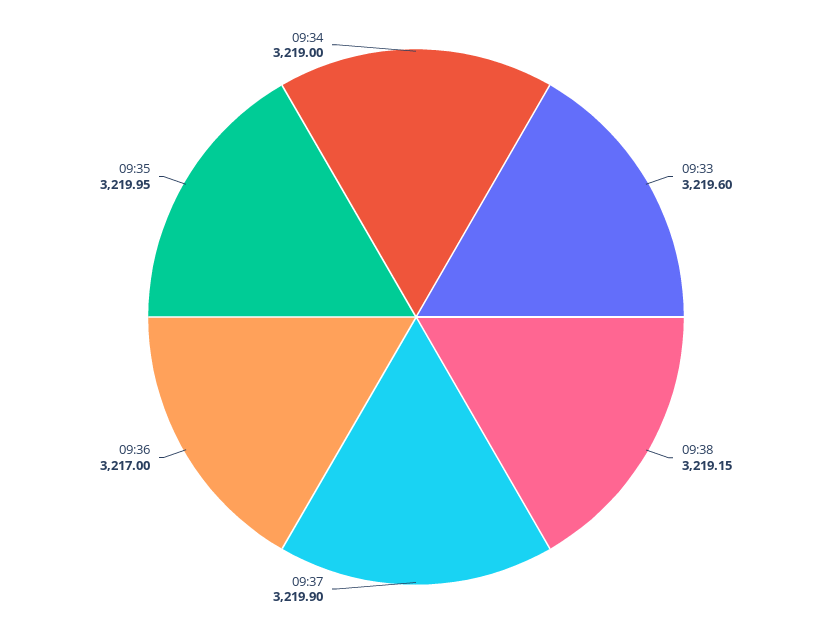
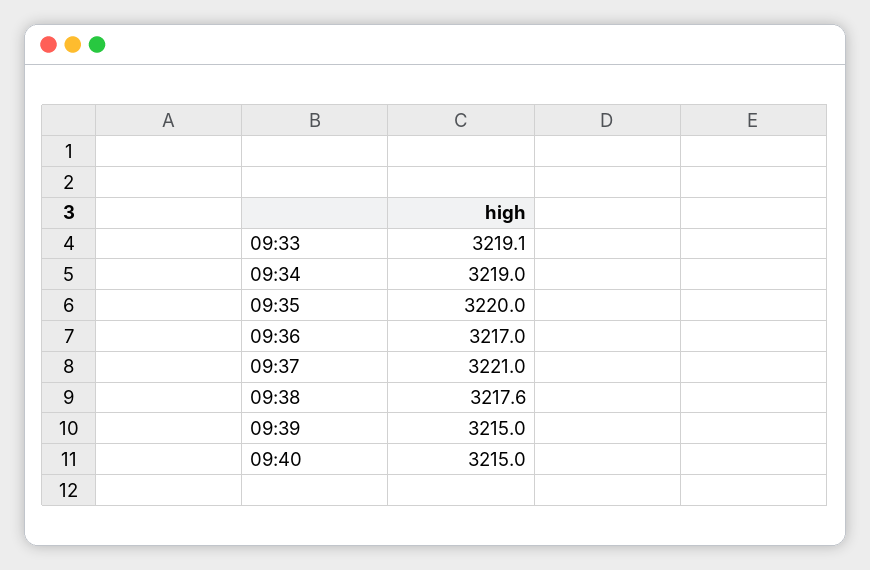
09:33: 3219.6 -> 3219.1
09:38: 3219.15 -> 3217.6
09:37: 3219.9 -> 3221
09:39: none -> 3215
09:40: none -> 3215

